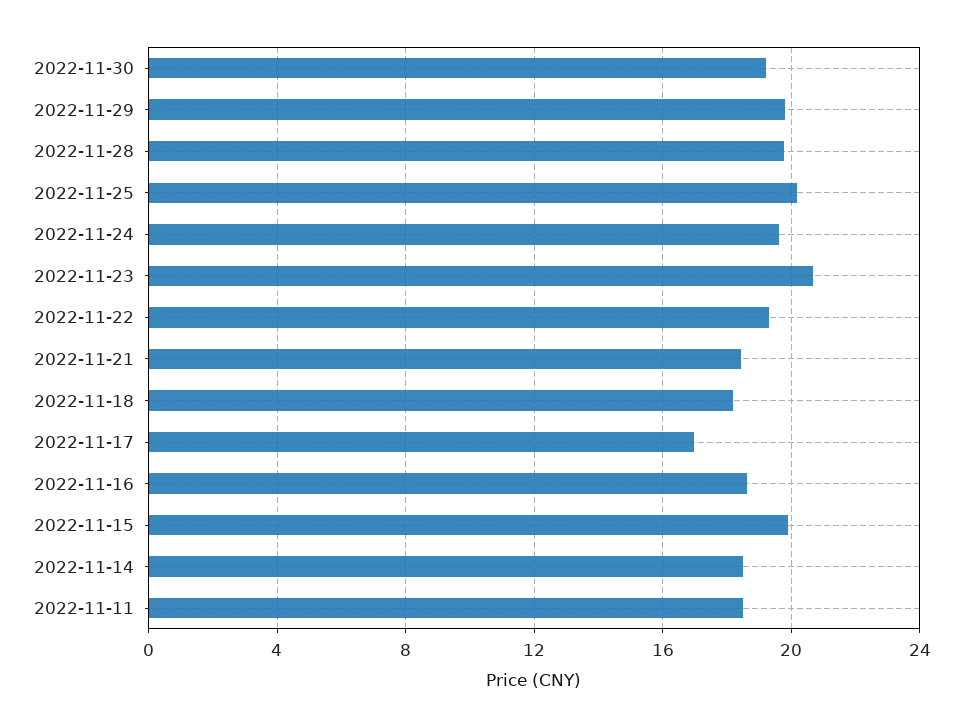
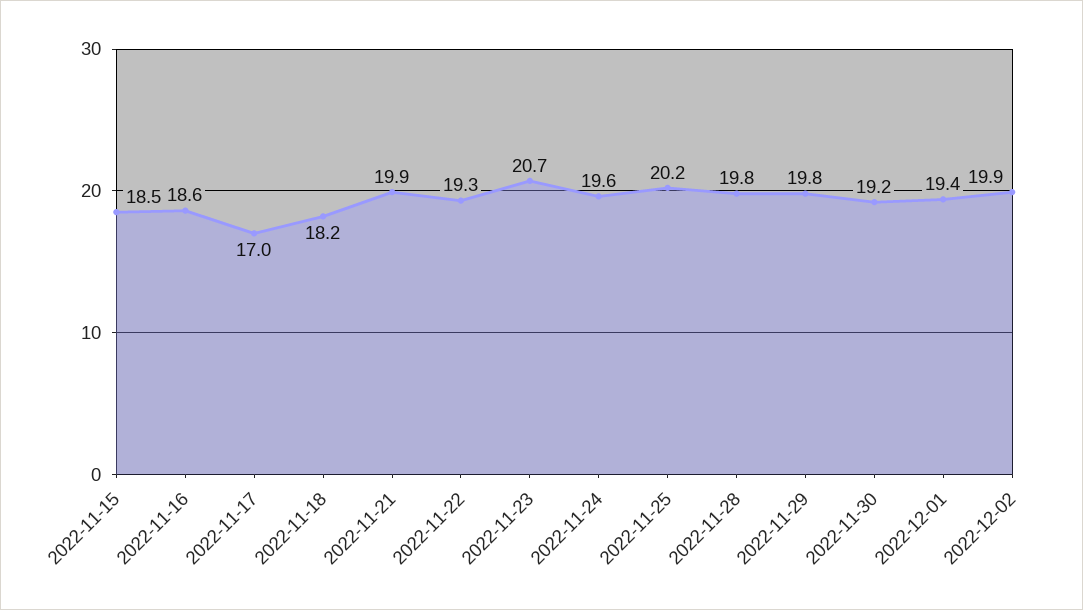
2022-11-21: 18.5 -> 19.9
2022-11-15: 20 -> 18.5
2022-11-14: 18.5 -> none
2022-11-11: 18.5 -> none
2022-12-01: none -> 19.4
2022-12-02: none -> 19.9

